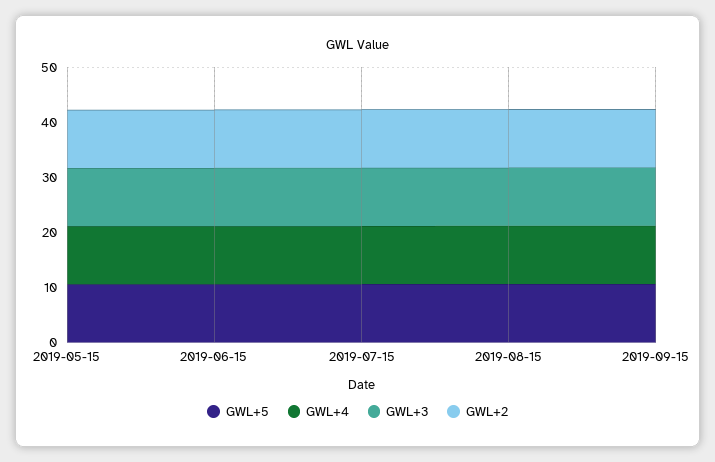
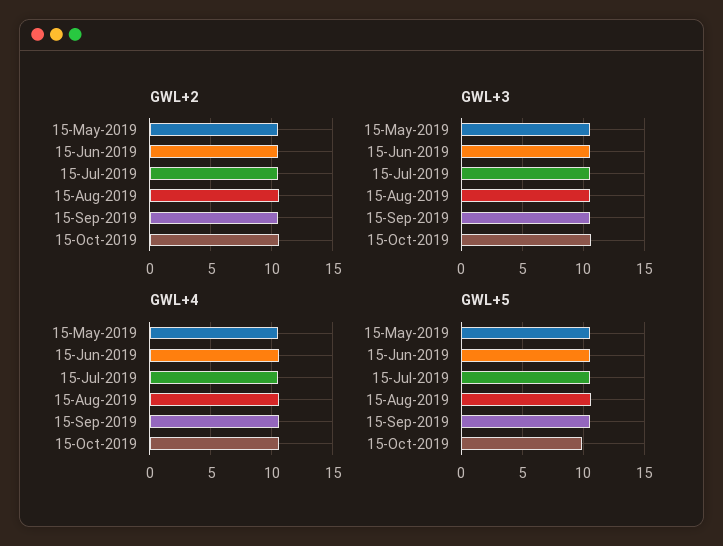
GWL+2, 15-Oct-2019: none -> 10.5
GWL+3, 15-Oct-2019: none -> 10.5
GWL+4, 15-Oct-2019: none -> 10.5
GWL+5, 15-Oct-2019: none -> 10

